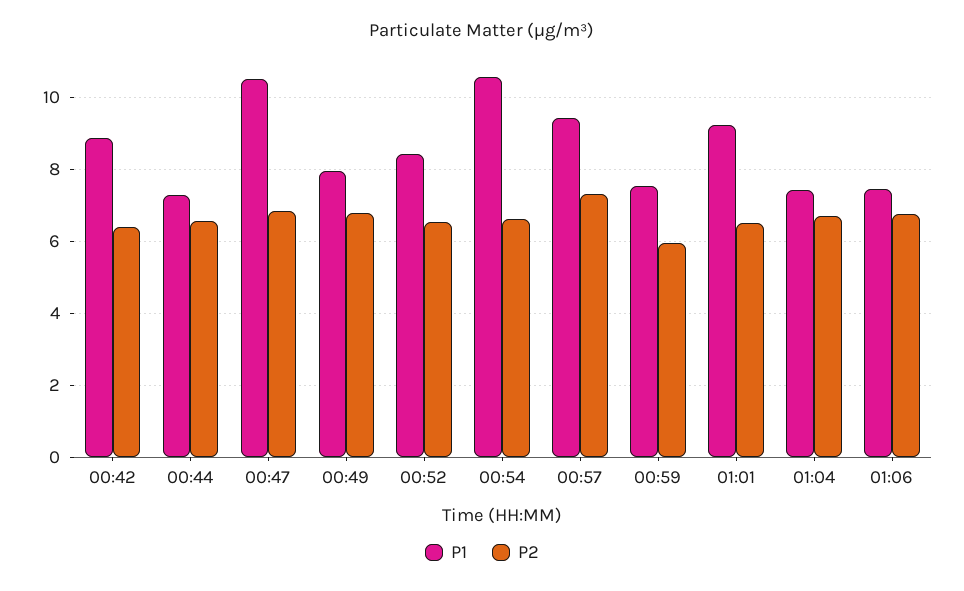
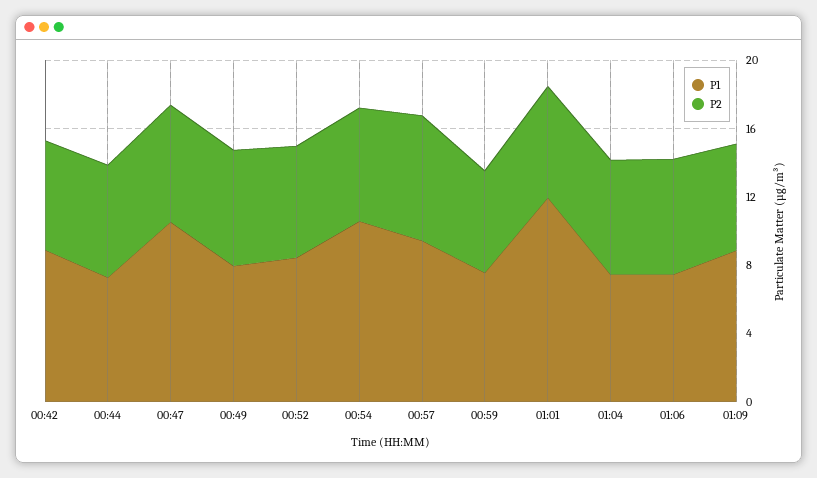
P1, 01:01: 9.2 -> 12
P1, 01:09: none -> 9
P2, 01:09: none -> 6

